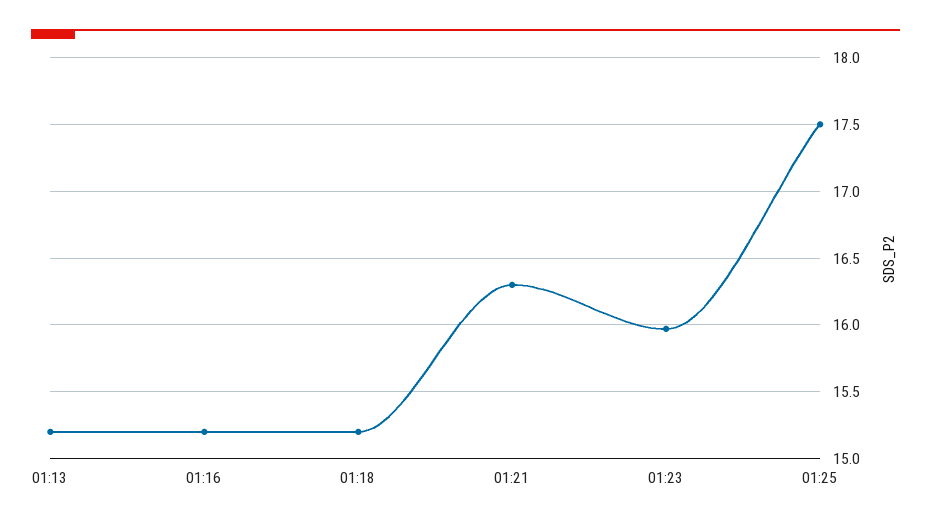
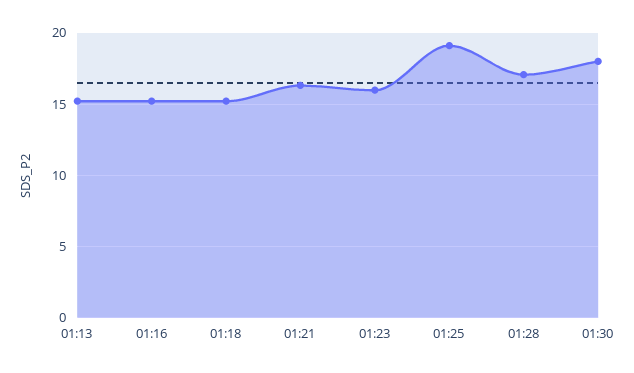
01:25: 17.5 -> 19
01:28: none -> 17
01:30: none -> 18

